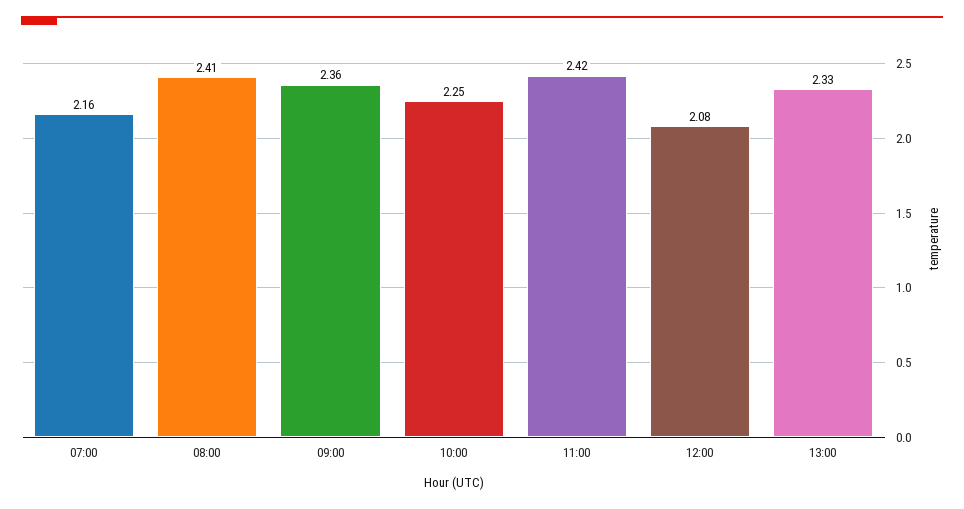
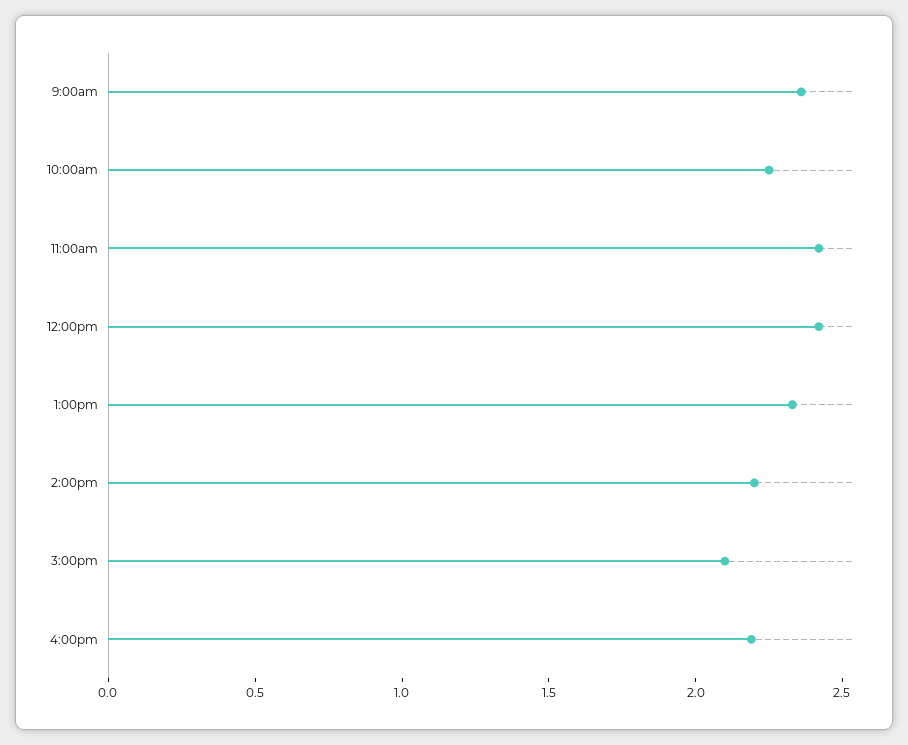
07:00: 2.16 -> none
08:00: 2.41 -> none
12:00: 2.08 -> 2.4
2:00pm: none -> 2.2
3:00pm: none -> 2.1
4:00pm: none -> 2.2

